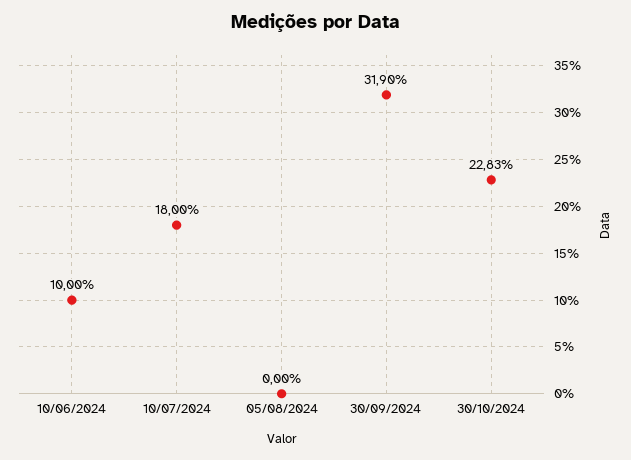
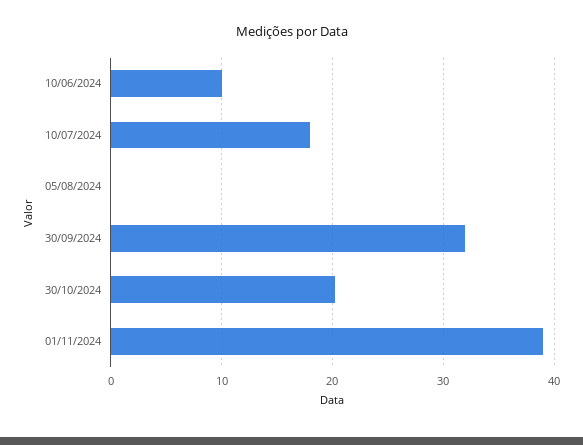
30/10/2024: 22.83 -> 20
01/11/2024: none -> 39

